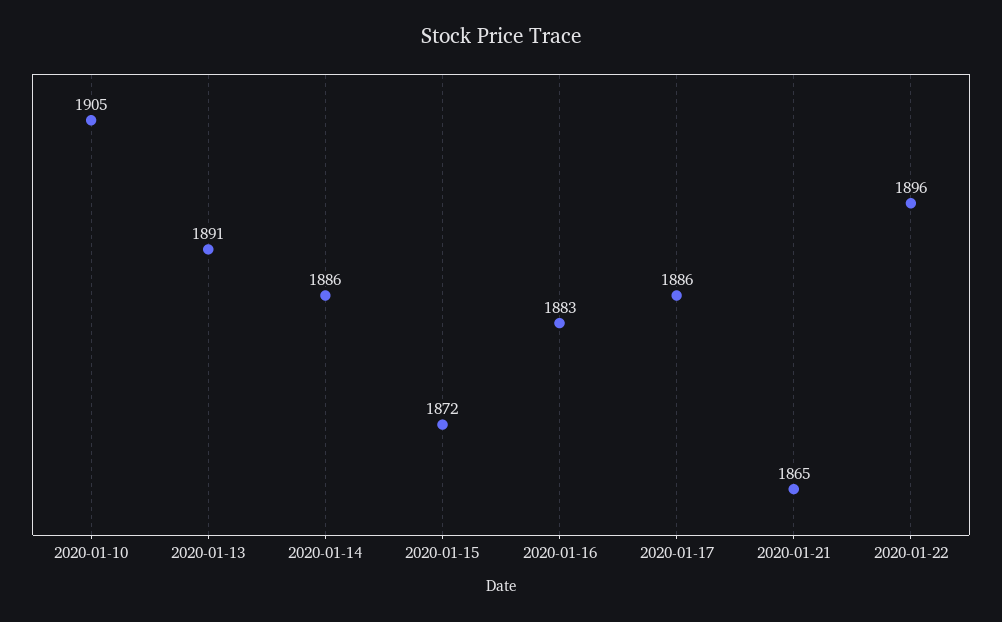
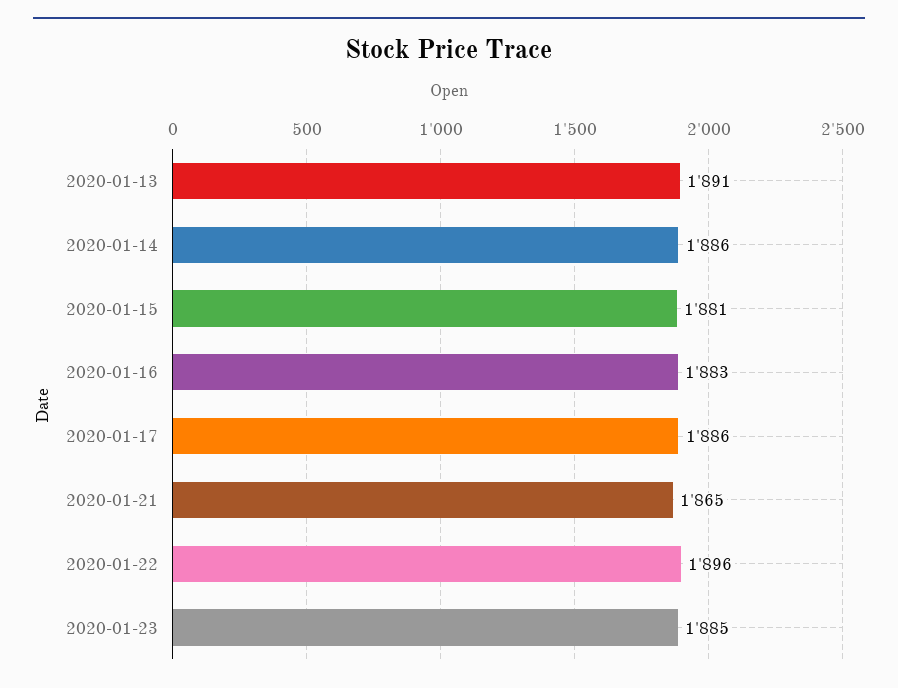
2020-01-10: 1905 -> none
2020-01-15: 1872 -> 1881
2020-01-23: none -> 1885

